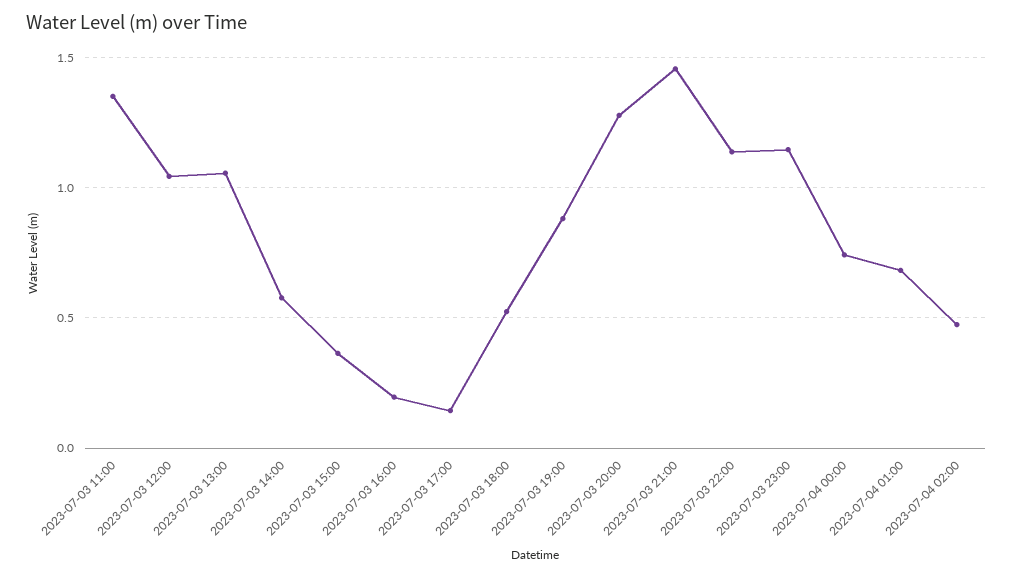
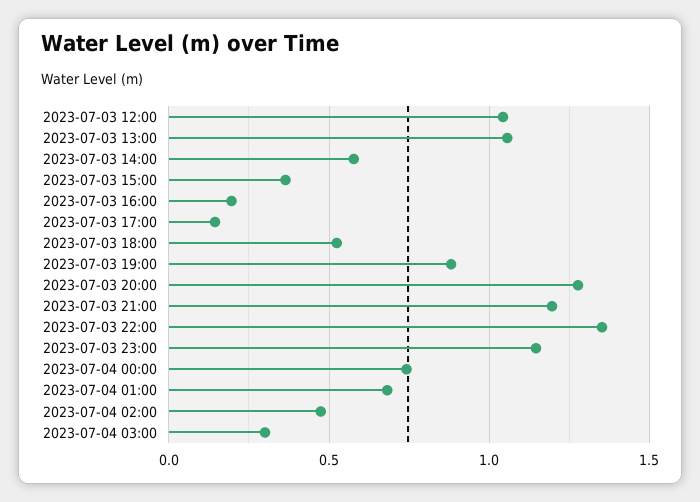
2023-07-03 11:00: 1.35 -> none
2023-07-03 21:00: 1.45 -> 1.2
2023-07-03 22:00: 1.15 -> 1.35
2023-07-04 03:00: none -> 0.3

